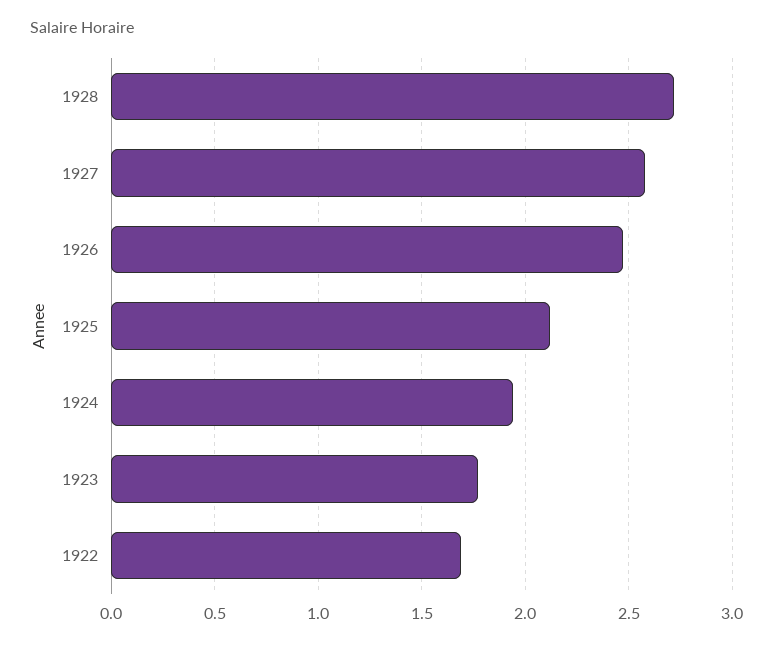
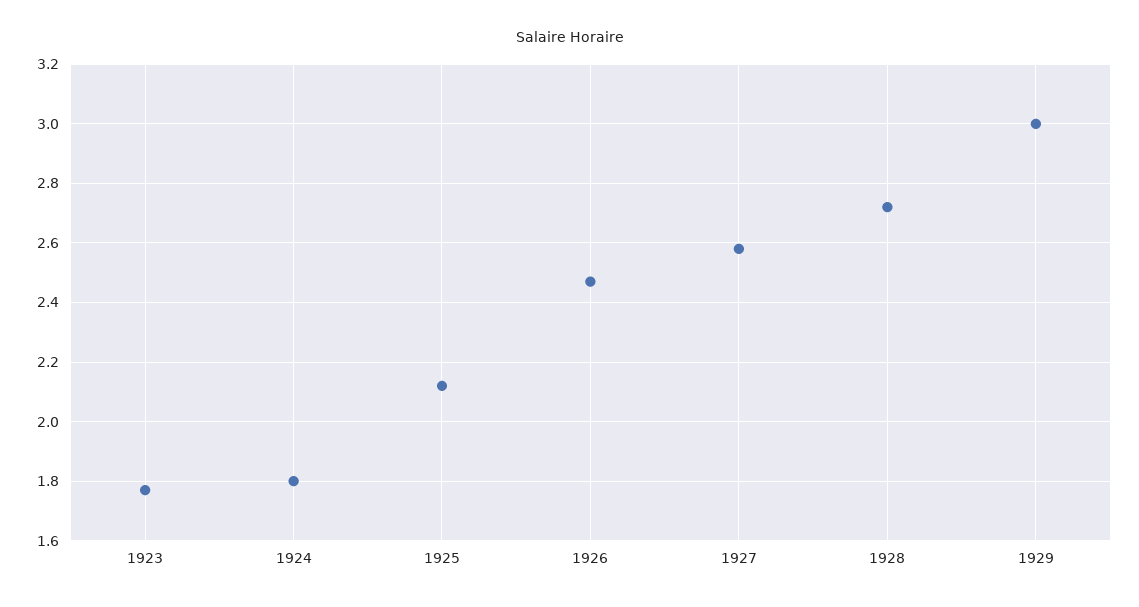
1924: 1.95 -> 1.8
1922: 1.7 -> none
1929: none -> 3

